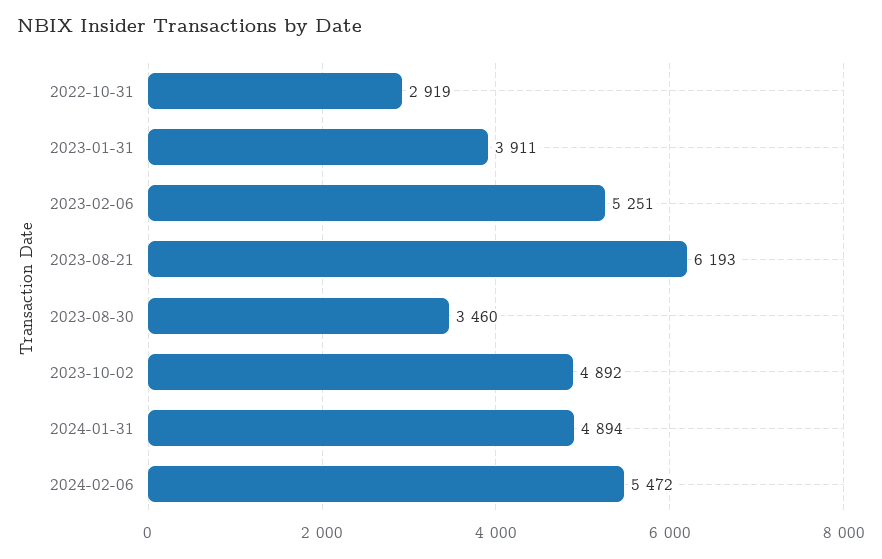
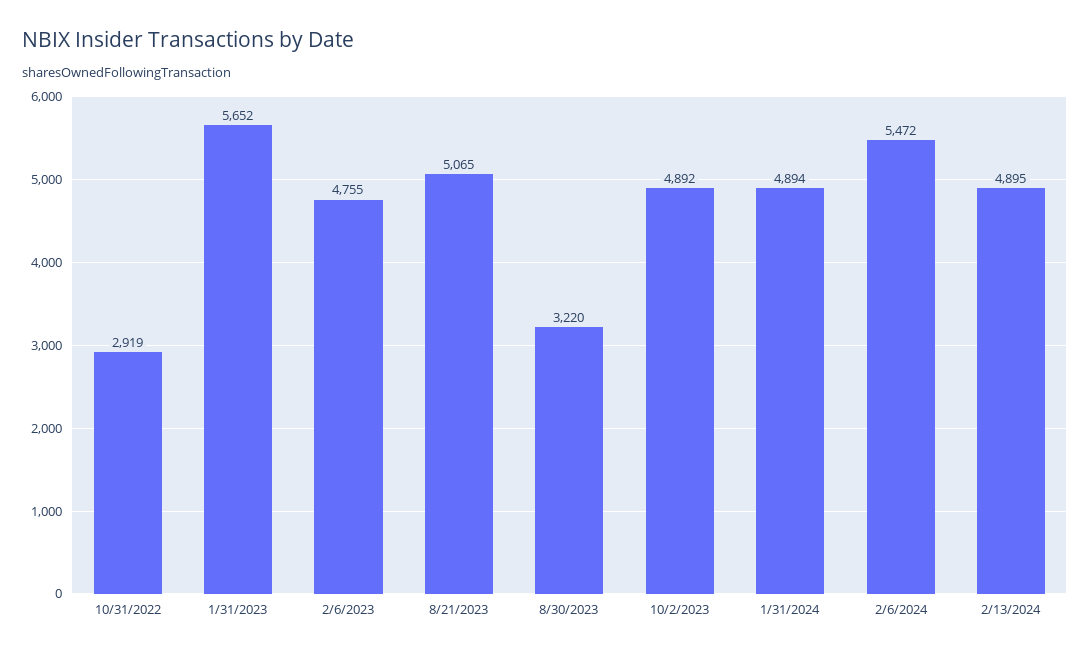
2023-01-31: 3911 -> 5652
2023-02-06: 5251 -> 4755
2023-08-21: 6193 -> 5065
2023-08-30: 3460 -> 3220
2/13/2024: none -> 4895

